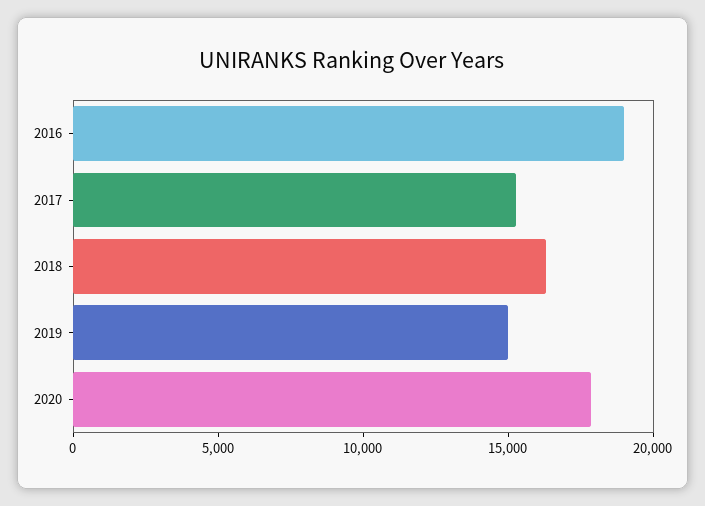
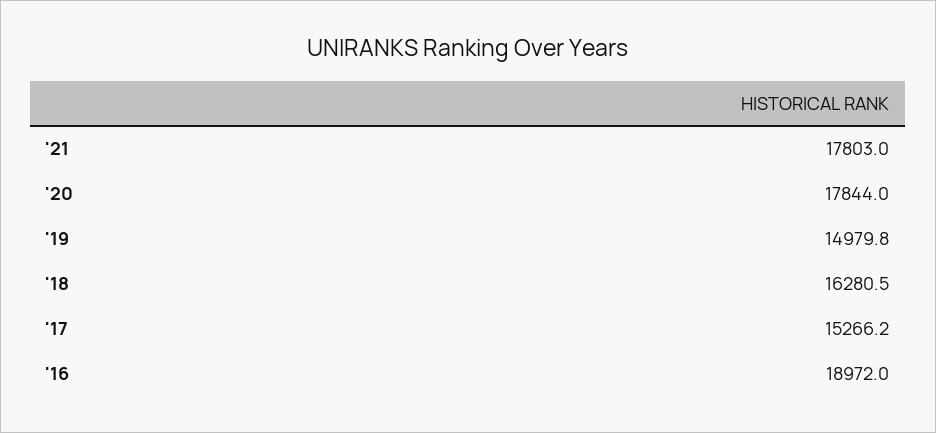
'21: none -> 17803

